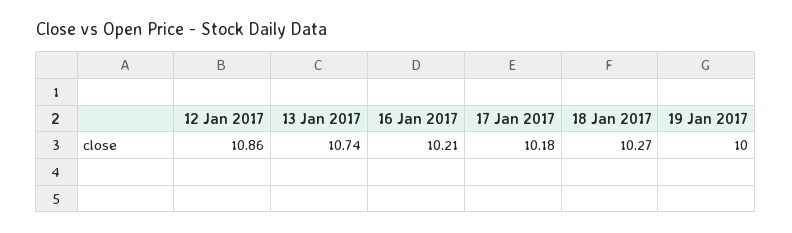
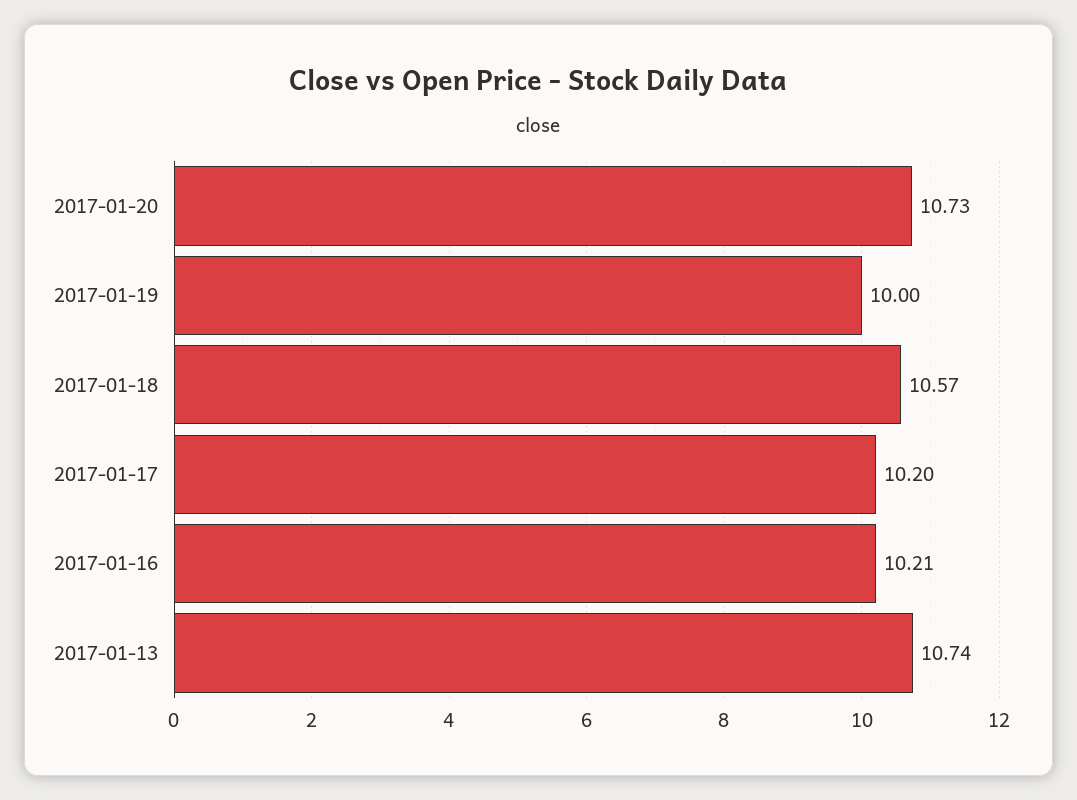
12 Jan 2017: 10.86 -> none
17 Jan 2017: 10.18 -> 10.2
18 Jan 2017: 10.27 -> 10.57
2017-01-20: none -> 10.73

